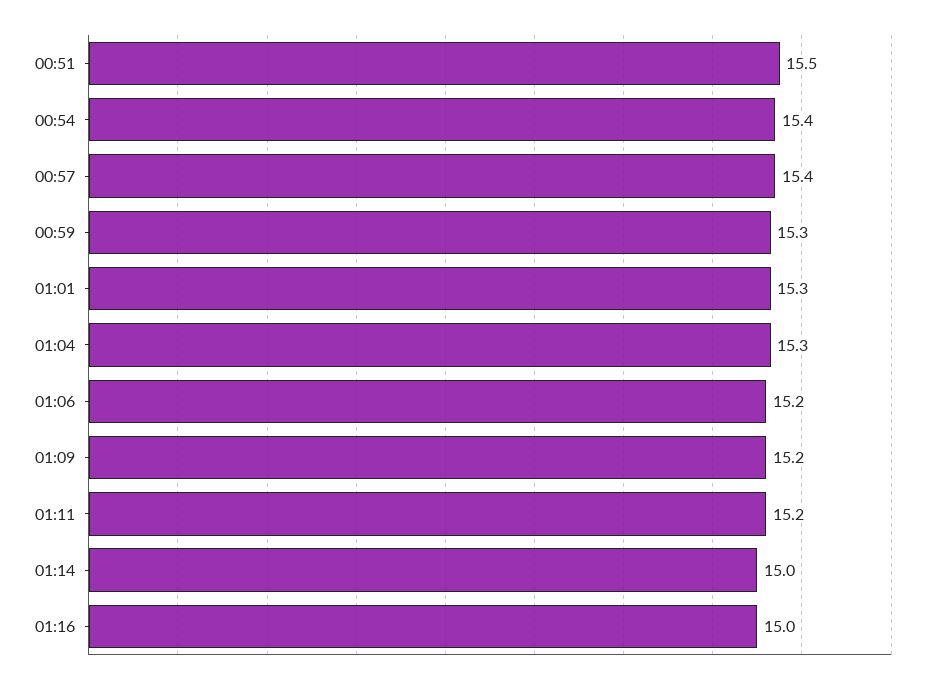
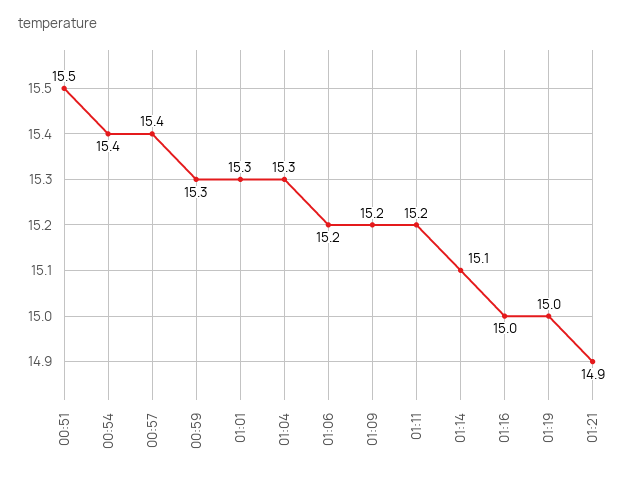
01:14: 15 -> 15.1
01:19: none -> 15
01:21: none -> 14.9

